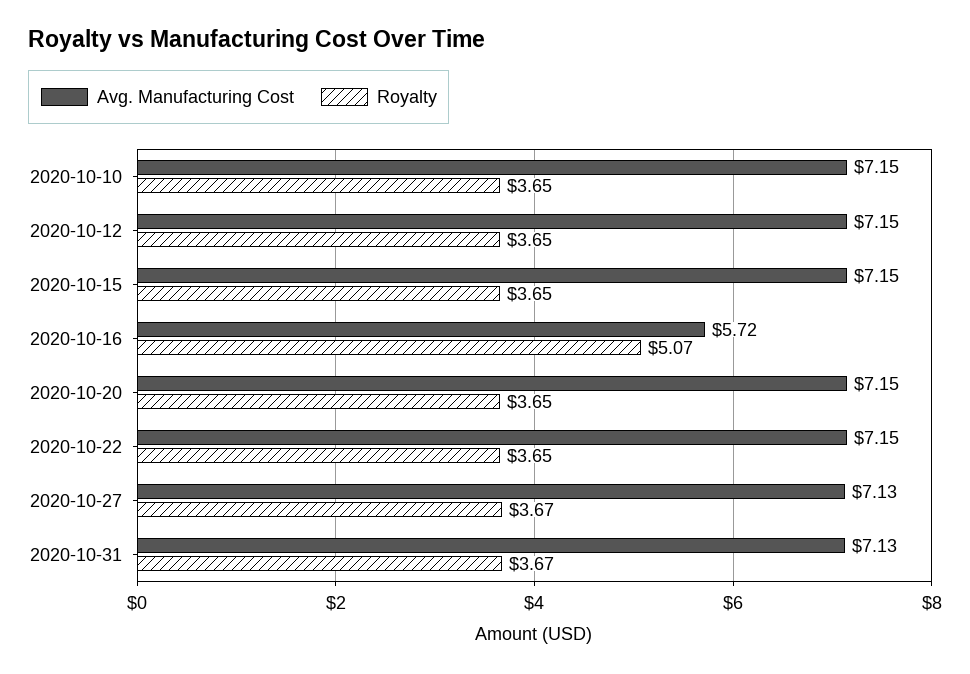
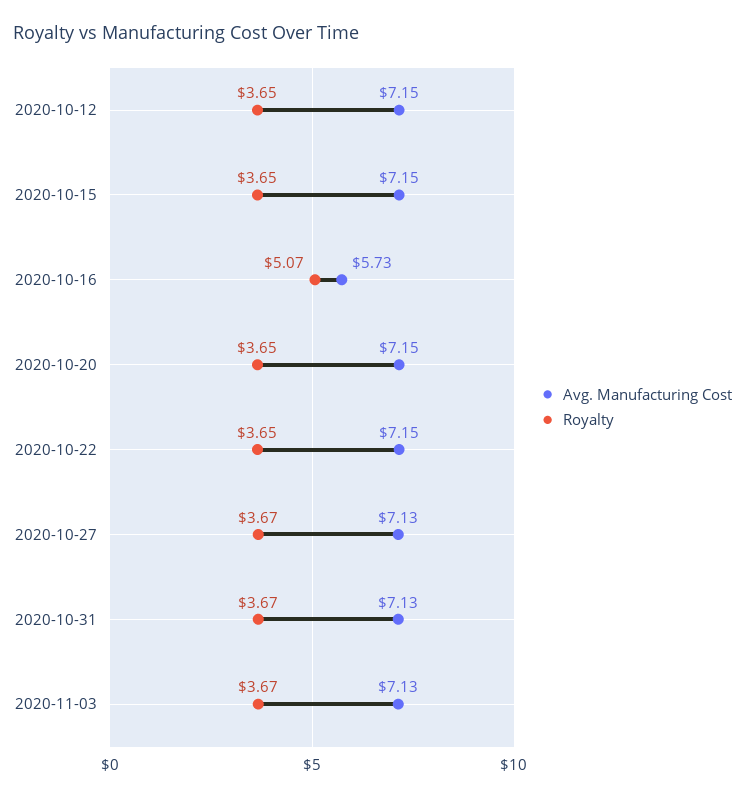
Avg. Manufacturing Cost, 2020-10-10: 7.15 -> none
Royalty, 2020-10-10: 3.65 -> none
Avg. Manufacturing Cost, 2020-10-16: 5.72 -> 5.73
Avg. Manufacturing Cost, 2020-11-03: none -> 7.13
Royalty, 2020-11-03: none -> 3.67

